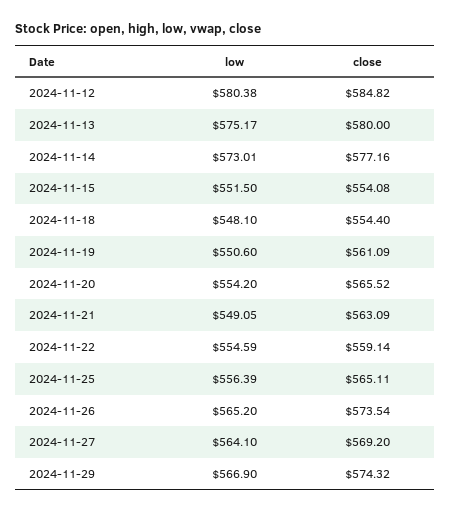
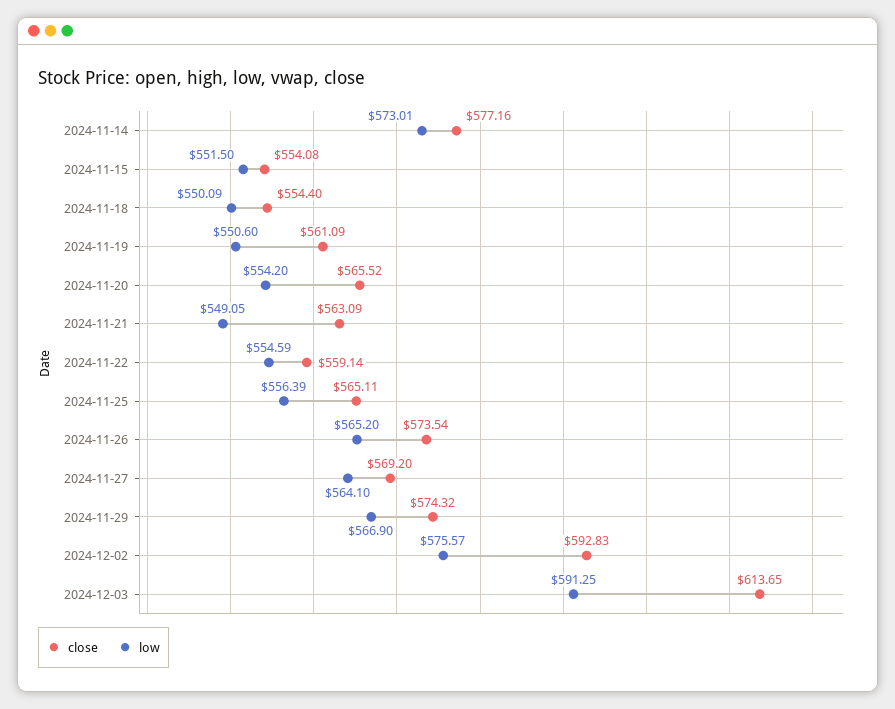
low, 2024-11-12: 580.38 -> none
close, 2024-11-12: 584.82 -> none
low, 2024-11-13: 575.17 -> none
close, 2024-11-13: 580 -> none
low, 2024-11-18: 548.1 -> 550.09
close, 2024-12-02: none -> 592.83
low, 2024-12-02: none -> 575.57
close, 2024-12-03: none -> 613.65
low, 2024-12-03: none -> 591.25

